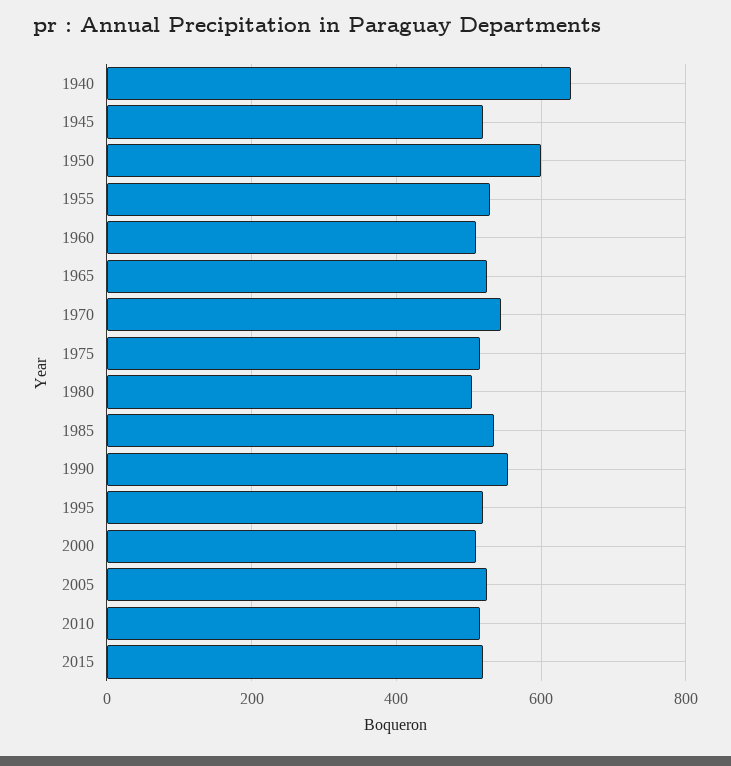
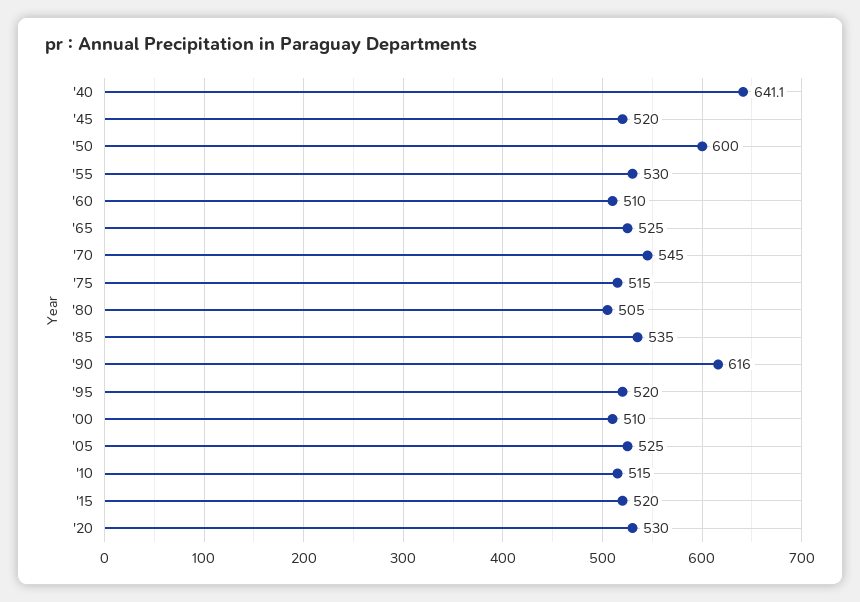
1990: 560 -> 616
'20: none -> 530

